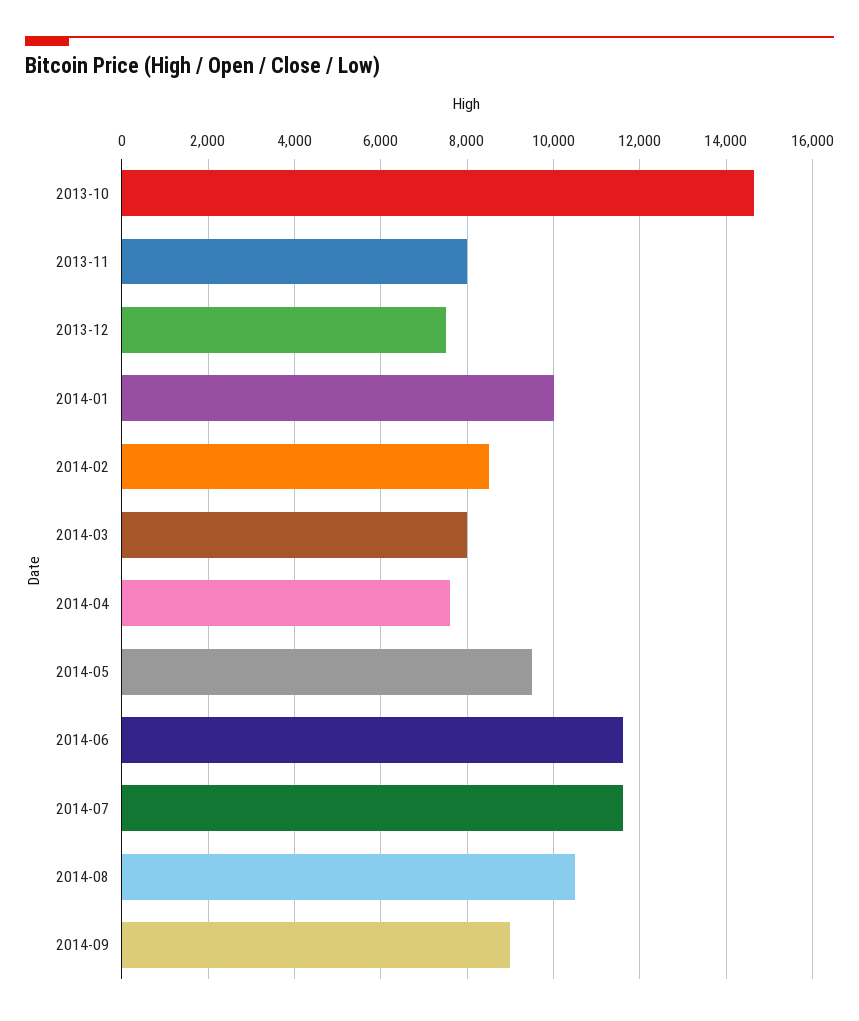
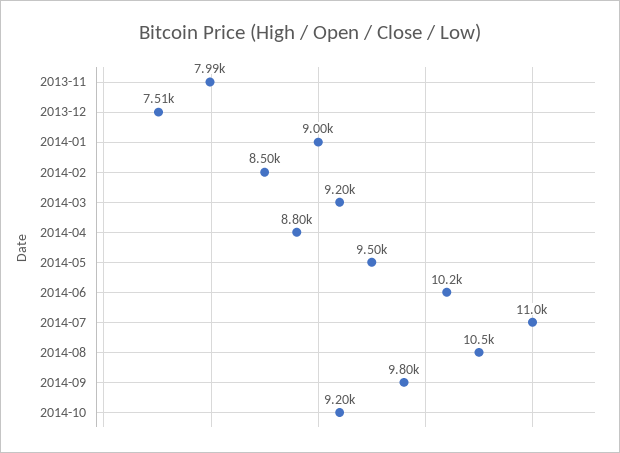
2013-10: 14600 -> none
2014-01: 10000 -> 9000
2014-03: 8000 -> 9200
2014-04: 7600 -> 8800
2014-06: 11600 -> 10200
2014-07: 11600 -> 11000
2014-09: 9000 -> 9800
2014-10: none -> 9200

